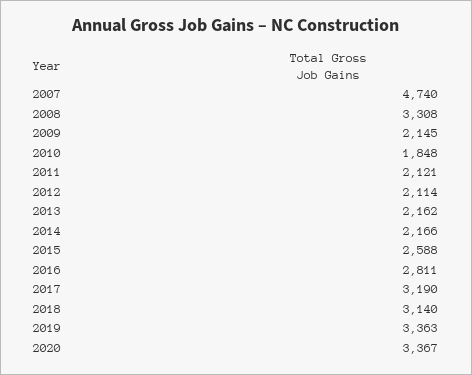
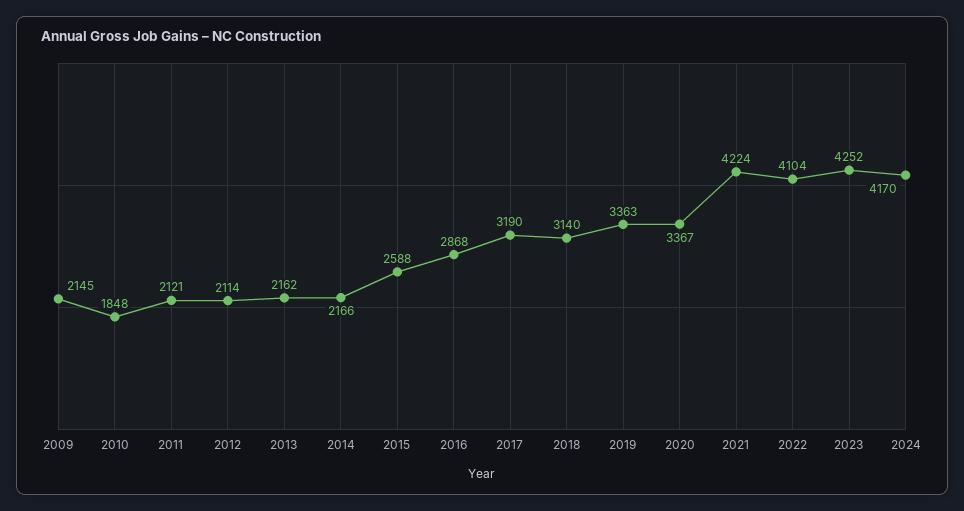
2007: 4740 -> none
2008: 3308 -> none
2016: 2811 -> 2868
2021: none -> 4224
2022: none -> 4104
2023: none -> 4252
2024: none -> 4170

